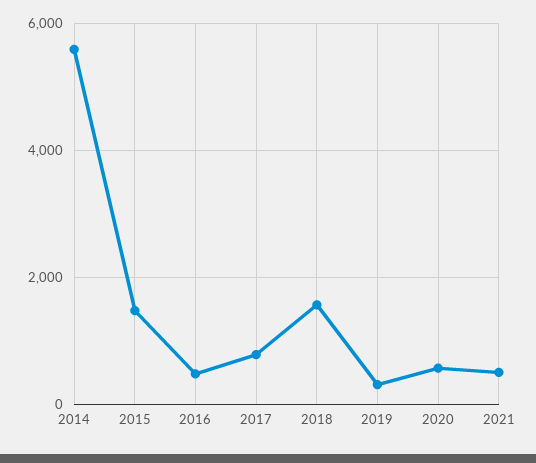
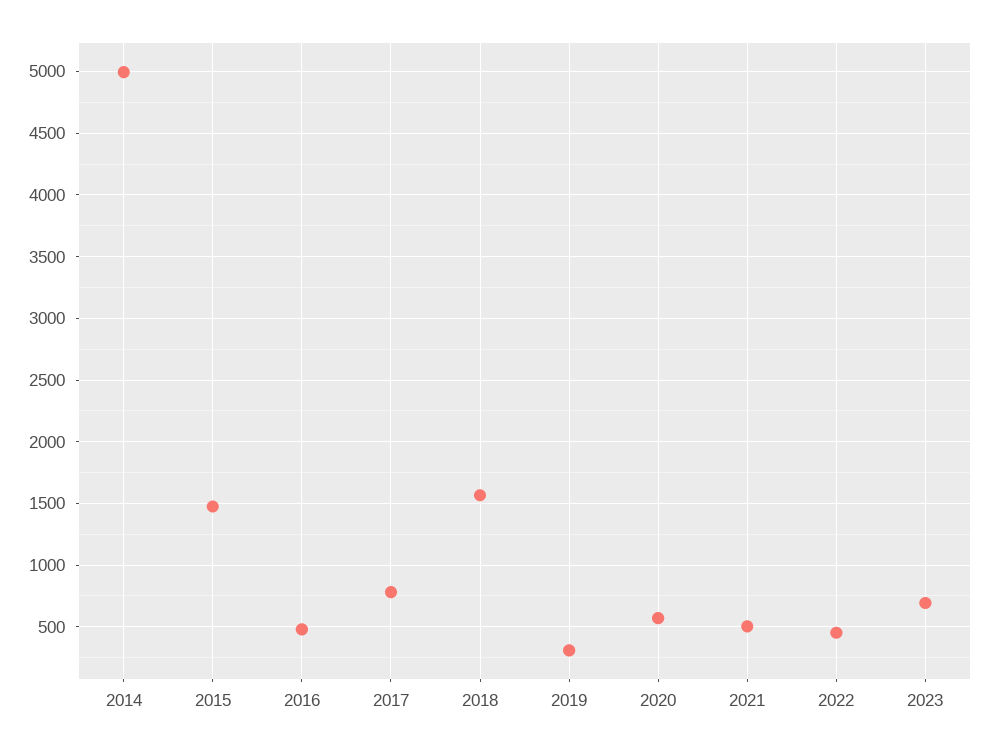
2014: 5600 -> 5000
2022: none -> 450
2023: none -> 700

